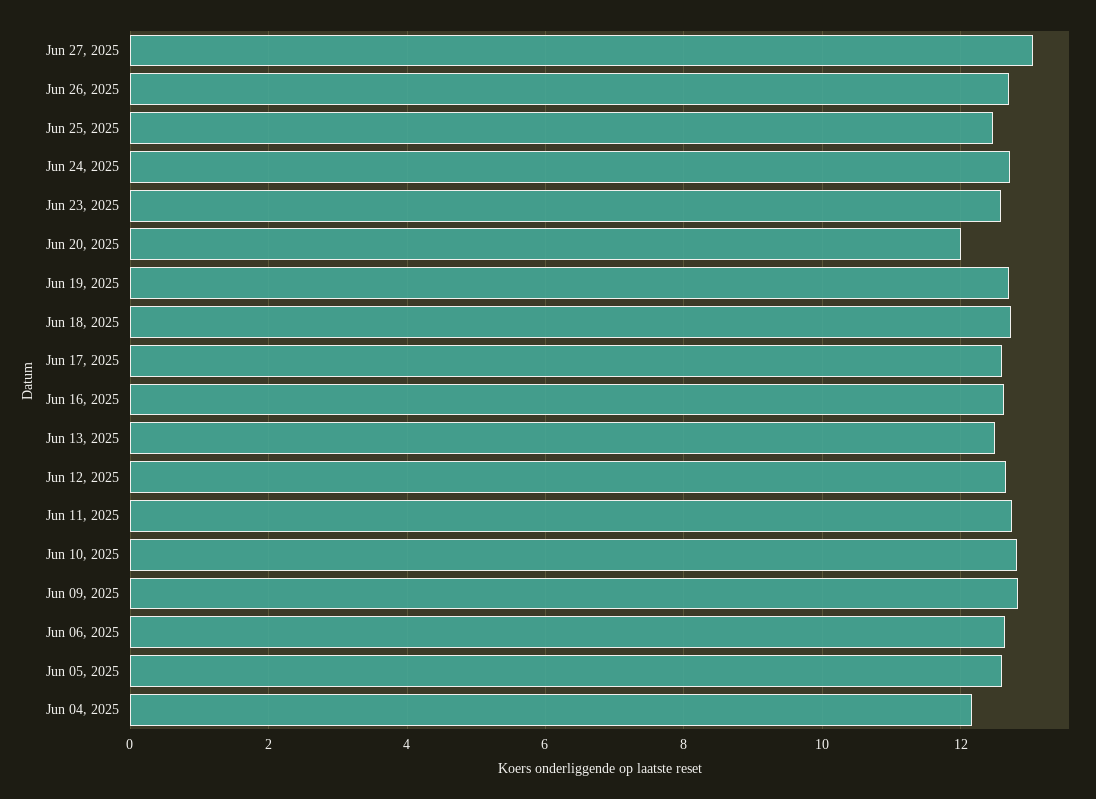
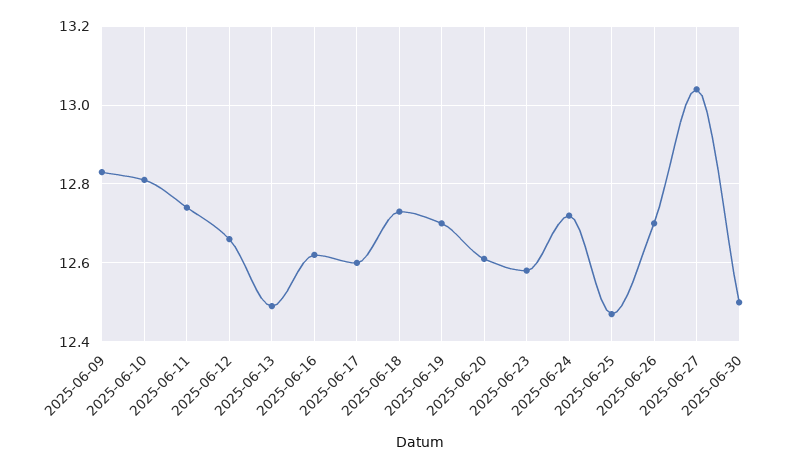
Jun 20, 2025: 12 -> 12.6
Jun 06, 2025: 12.6 -> none
Jun 05, 2025: 12.6 -> none
Jun 04, 2025: 12.2 -> none
2025-06-30: none -> 12.5

